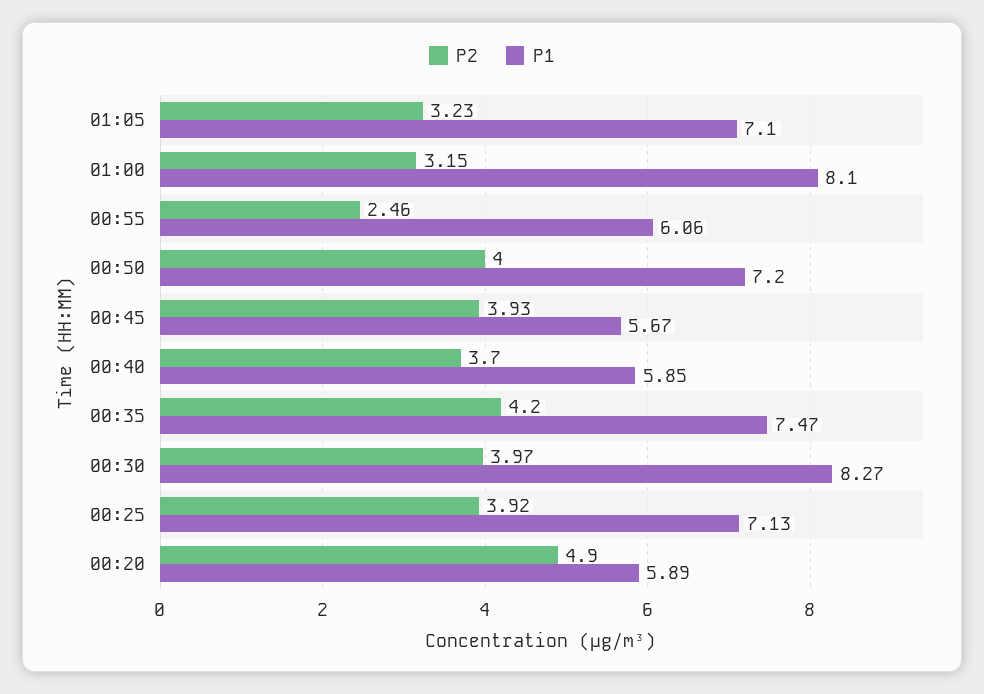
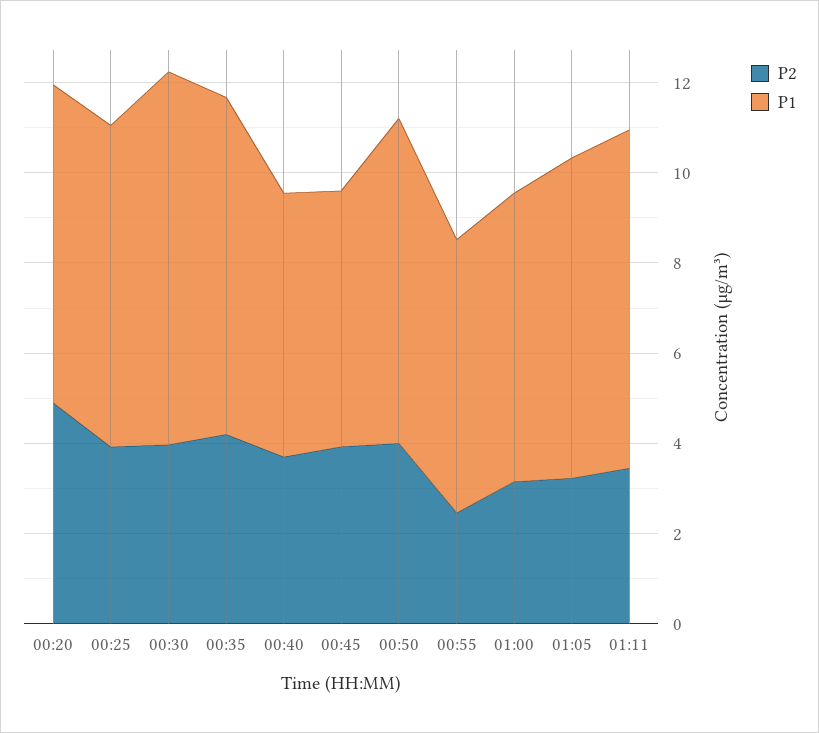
P1, 01:00: 8.1 -> 6.5
P1, 00:20: 5.89 -> 7
P2, 01:11: none -> 3.5
P1, 01:11: none -> 7.5

